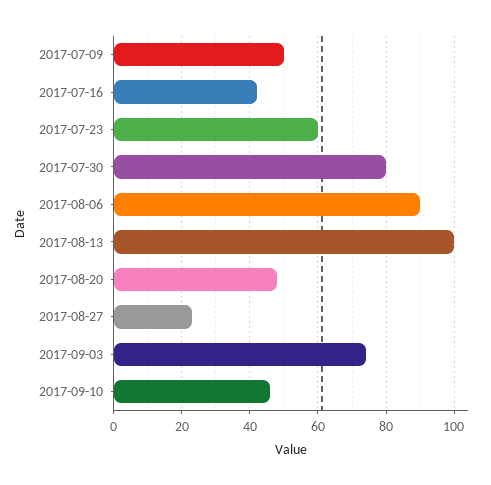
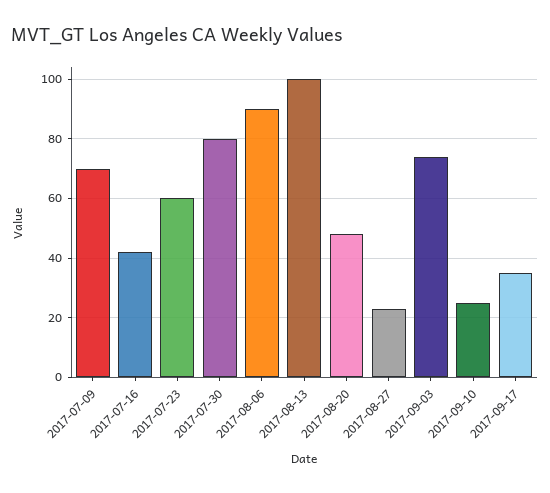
2017-07-09: 50 -> 70
2017-09-10: 45 -> 25
2017-09-17: none -> 35

